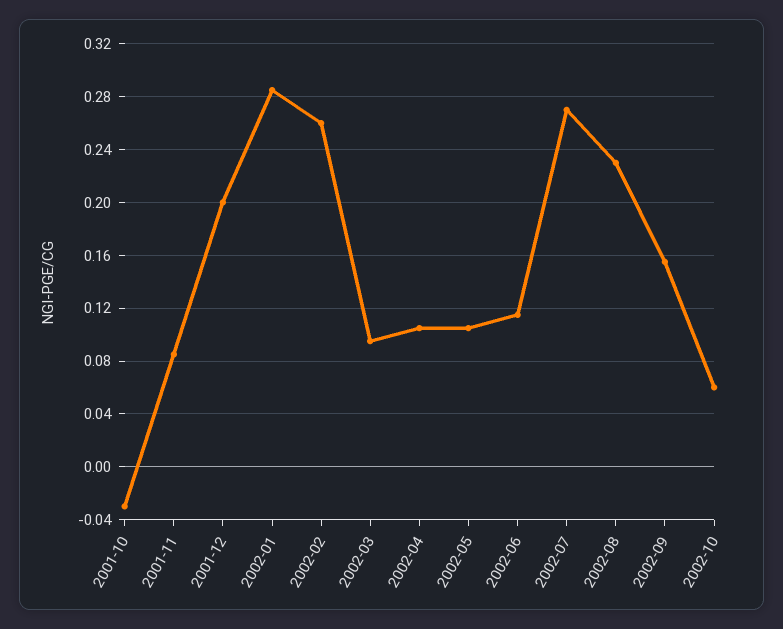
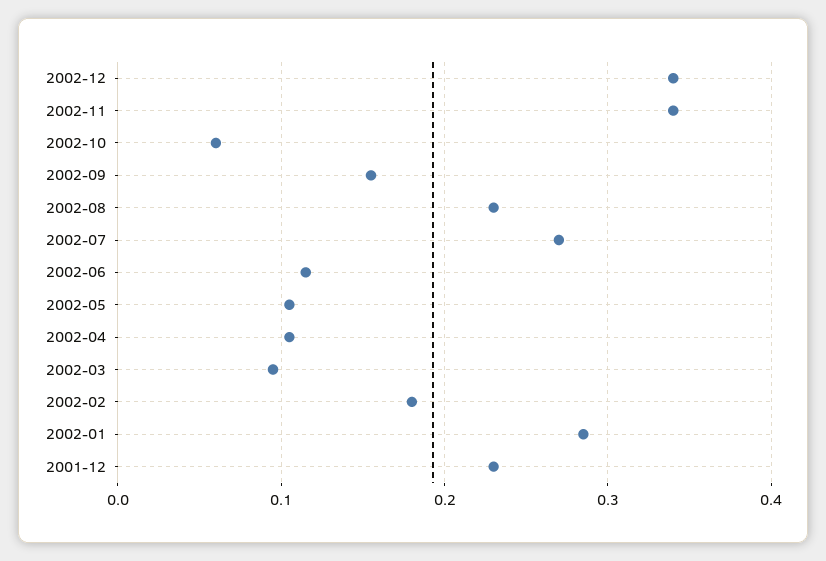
2001-10: -0.03 -> none
2001-11: 0.085 -> none
2001-12: 0.2 -> 0.23
2002-02: 0.26 -> 0.18
2002-12: none -> 0.34
2002-11: none -> 0.34

